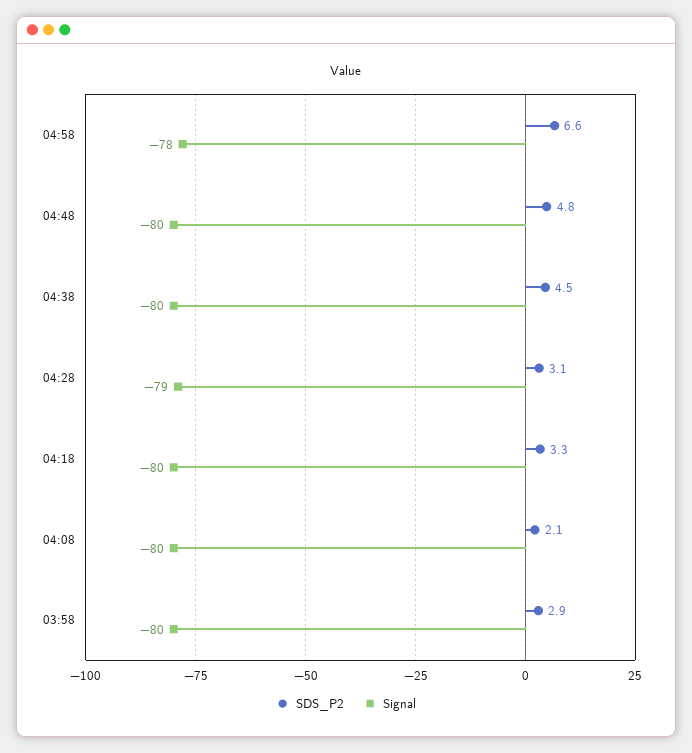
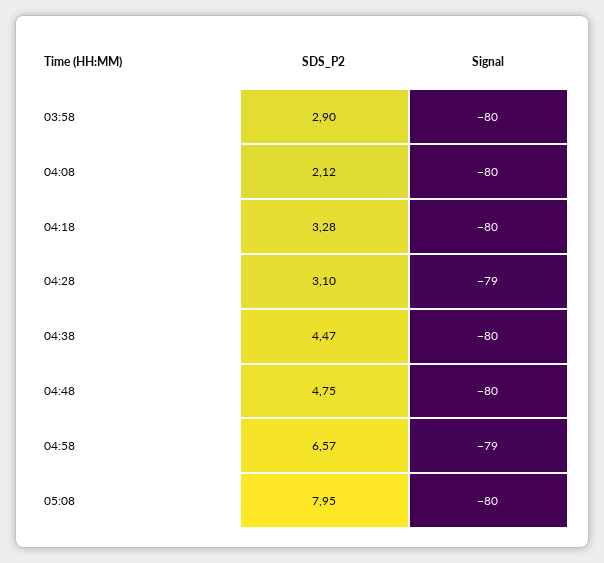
Signal, 04:58: -78 -> -79
SDS_P2, 05:08: none -> 7.95
Signal, 05:08: none -> -80

